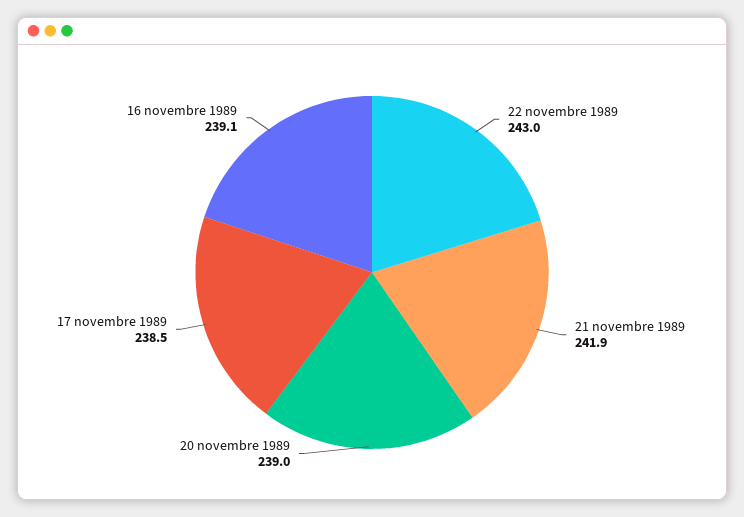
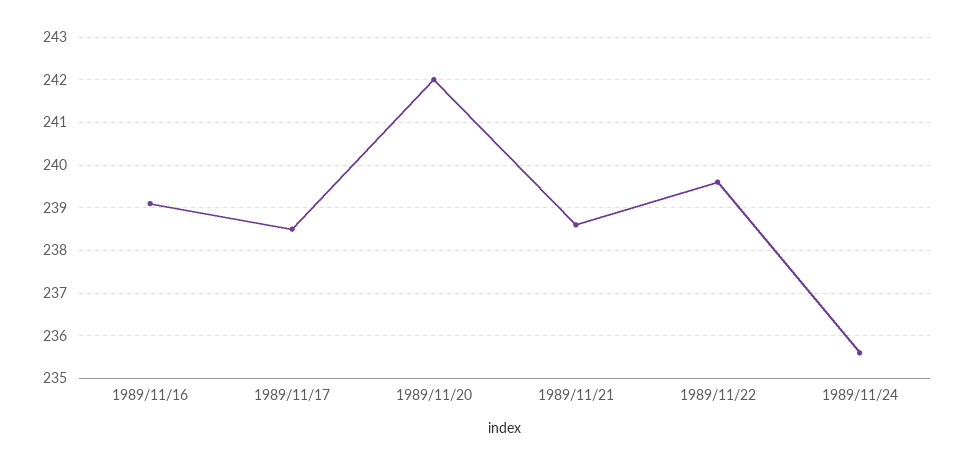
22 novembre 1989: 243 -> 239.5
21 novembre 1989: 241.9 -> 238.5
20 novembre 1989: 239 -> 242
1989/11/24: none -> 235.5

